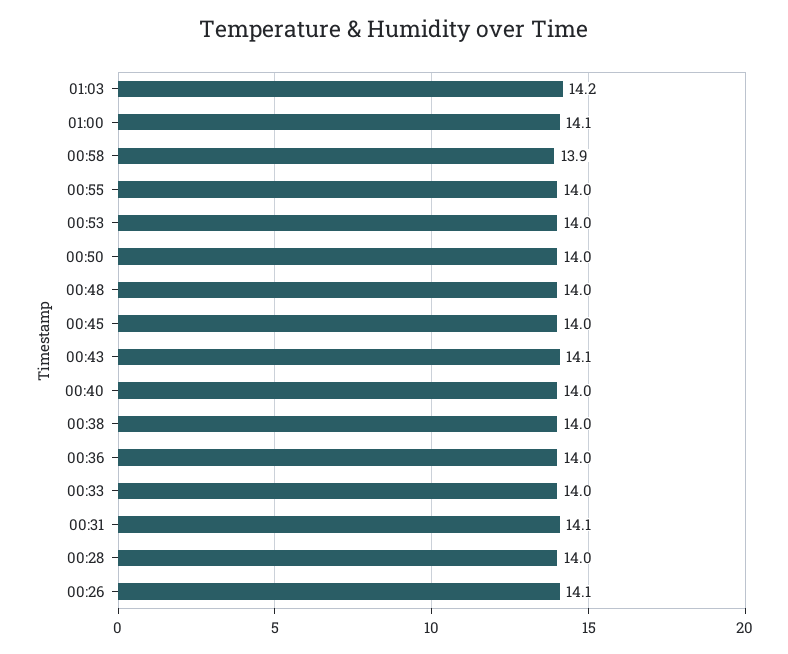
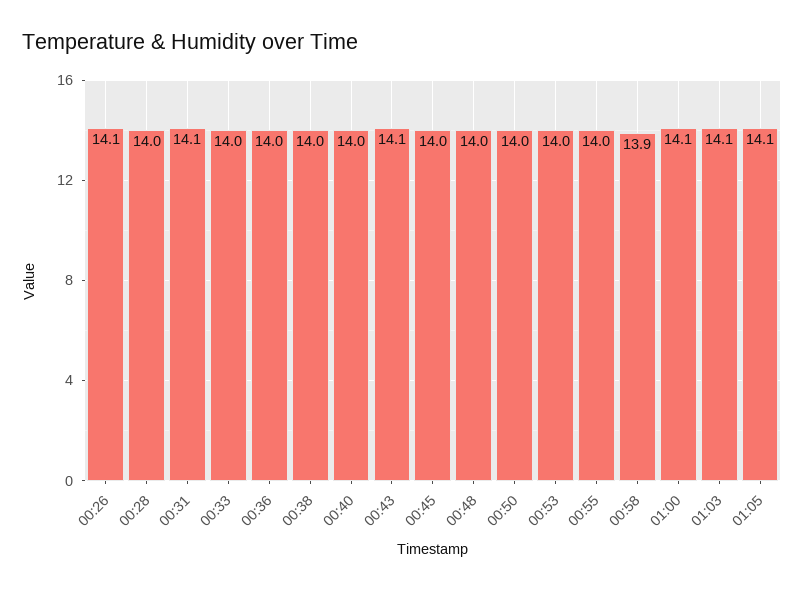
01:03: 14.2 -> 14.1
01:05: none -> 14.1

